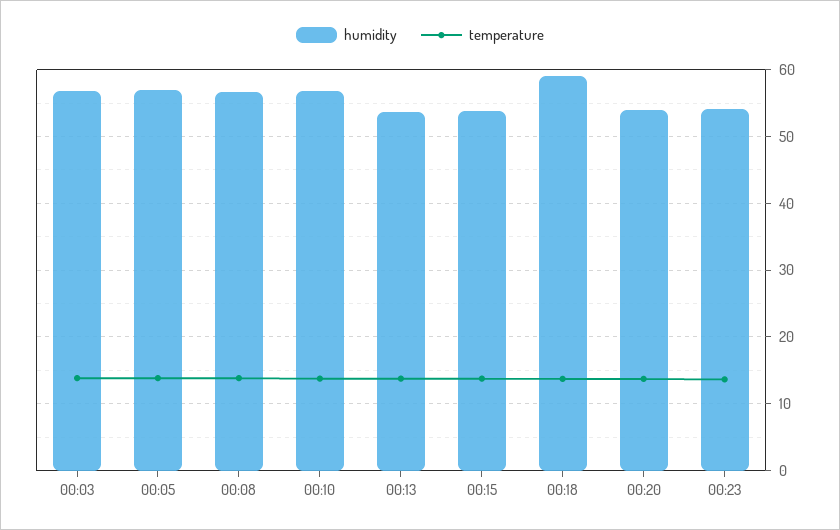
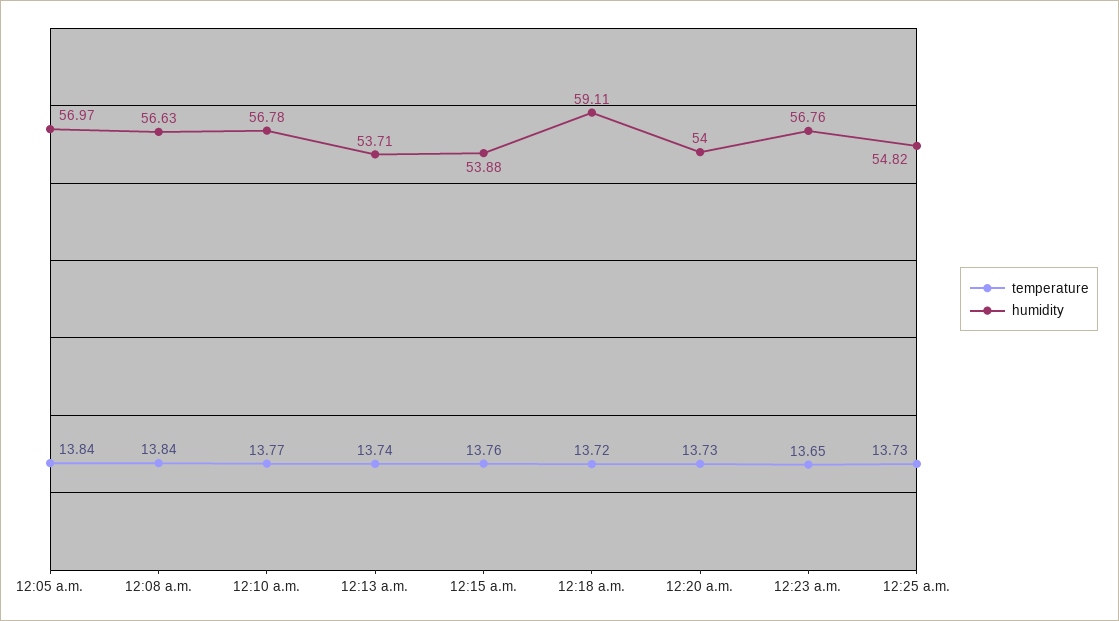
humidity, 00:03: 57 -> none
temperature, 00:03: 14 -> none
humidity, 00:23: 54 -> 56.76
temperature, 12:25 a.m.: none -> 13.73
humidity, 12:25 a.m.: none -> 54.82

